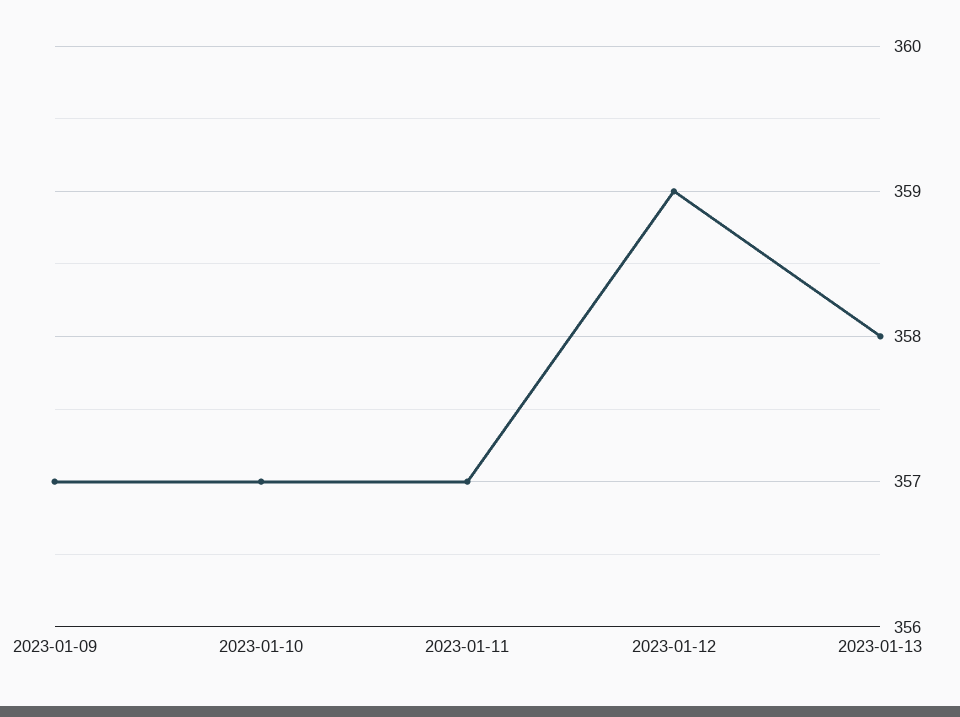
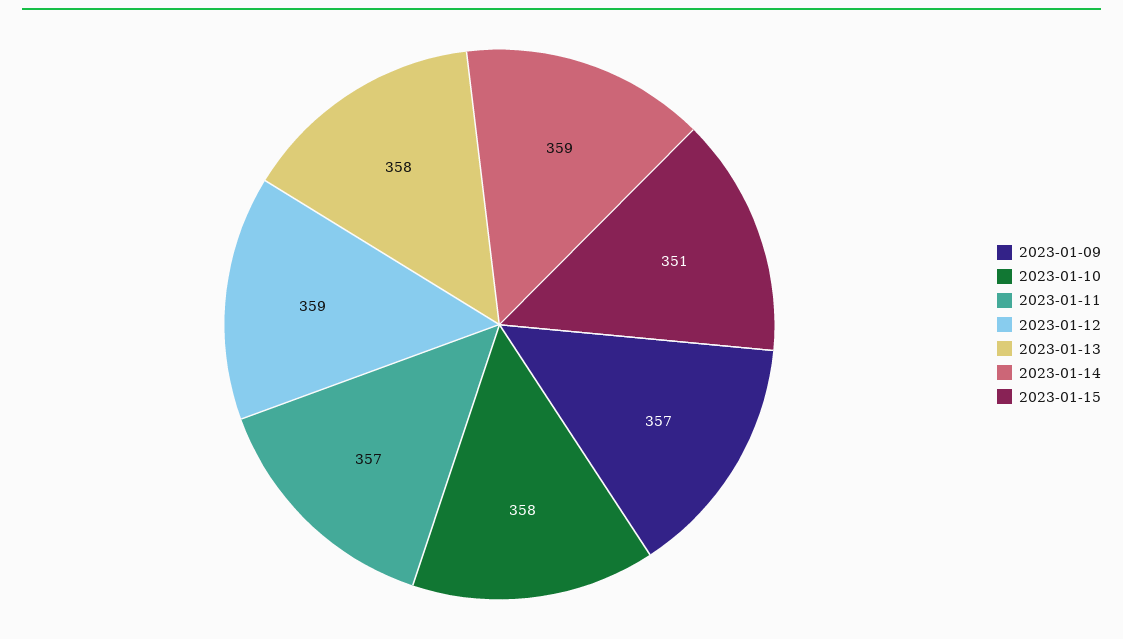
2023-01-10: 357 -> 358
2023-01-14: none -> 359
2023-01-15: none -> 351

